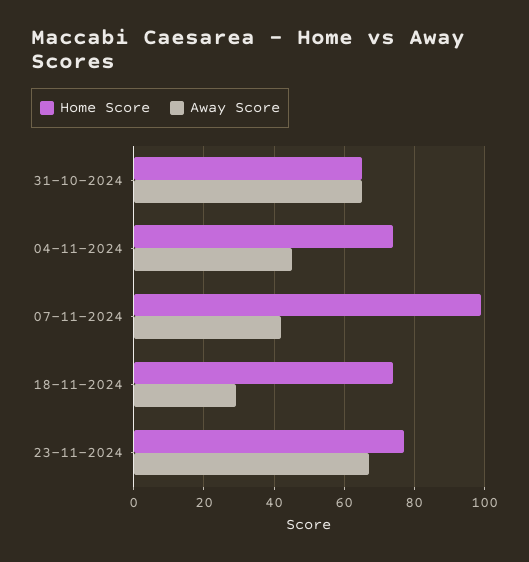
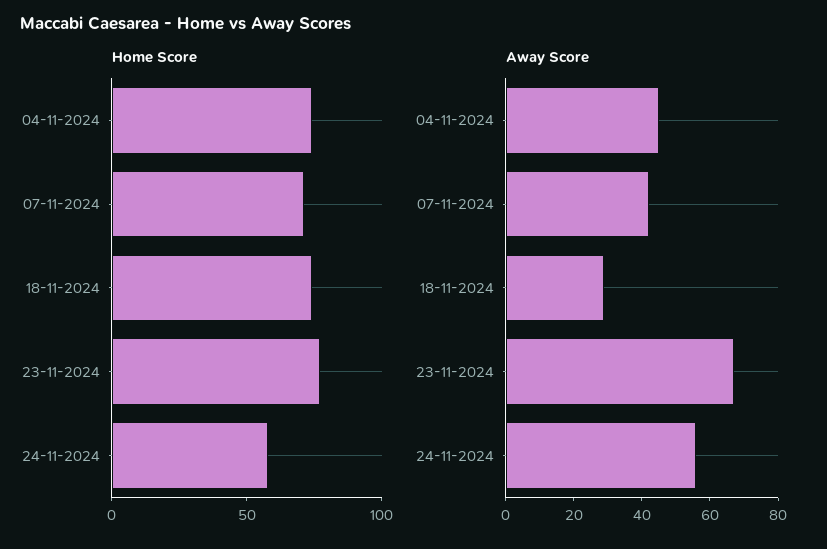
Home Score, 31-10-2024: 65 -> none
Away Score, 31-10-2024: 65 -> none
Home Score, 07-11-2024: 100 -> 70
Home Score, 24-11-2024: none -> 60
Away Score, 24-11-2024: none -> 55

